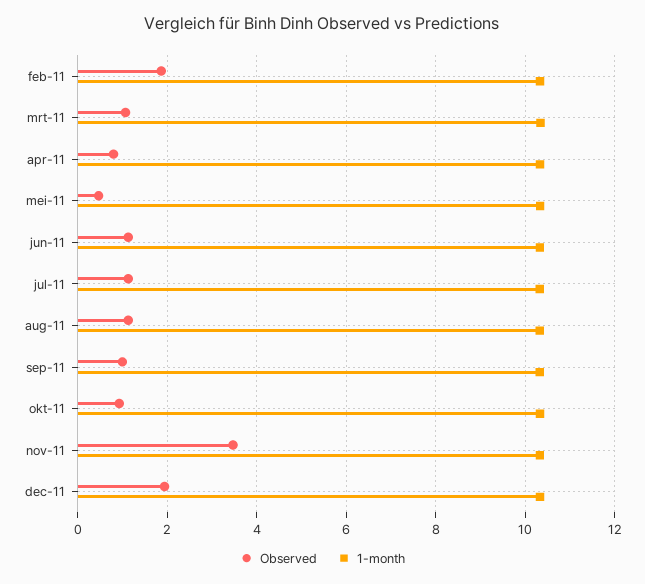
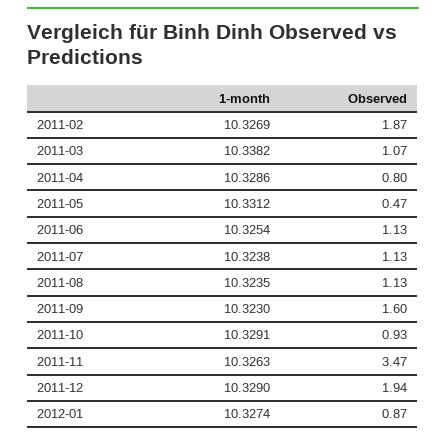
Observed, sep-11: 1 -> 1.6
1-month, 2012-01: none -> 10.3274
Observed, 2012-01: none -> 0.87

